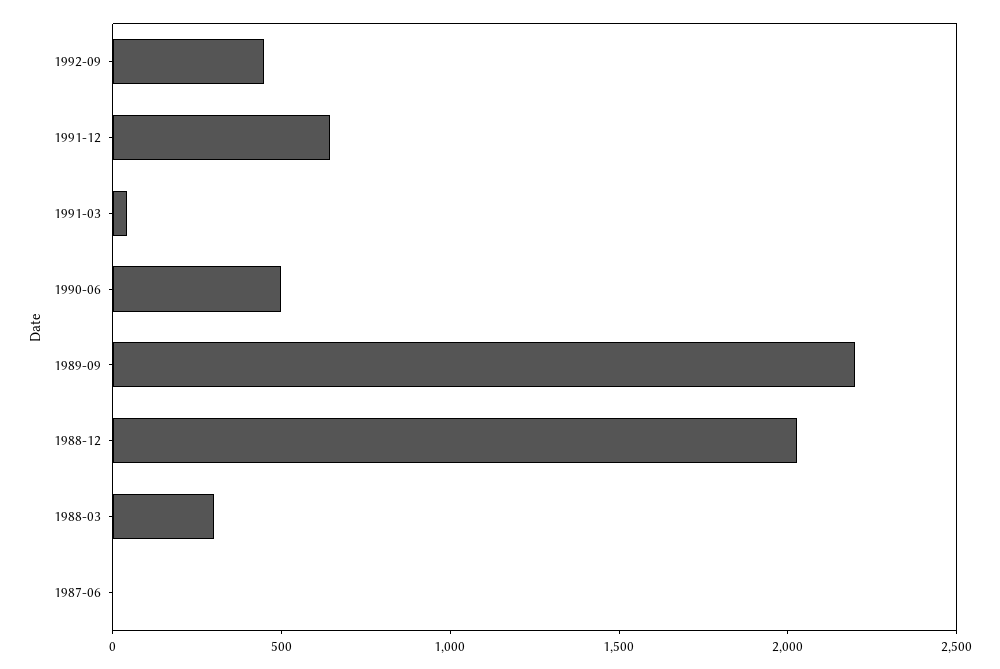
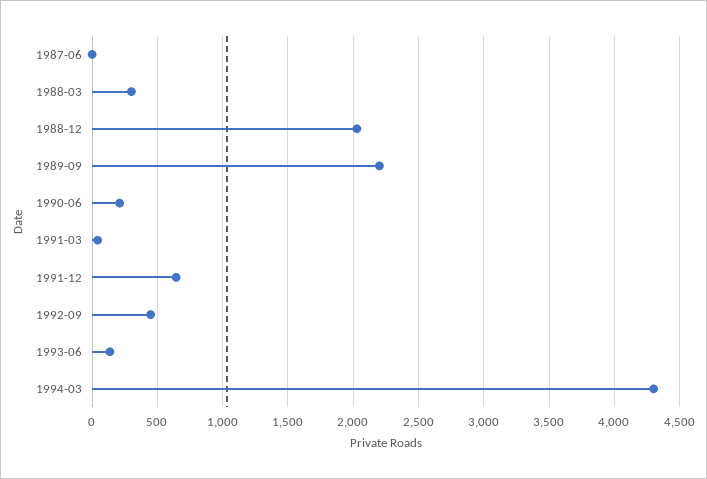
1990-06: 500 -> 200
1993-06: none -> 150
1994-03: none -> 4300

